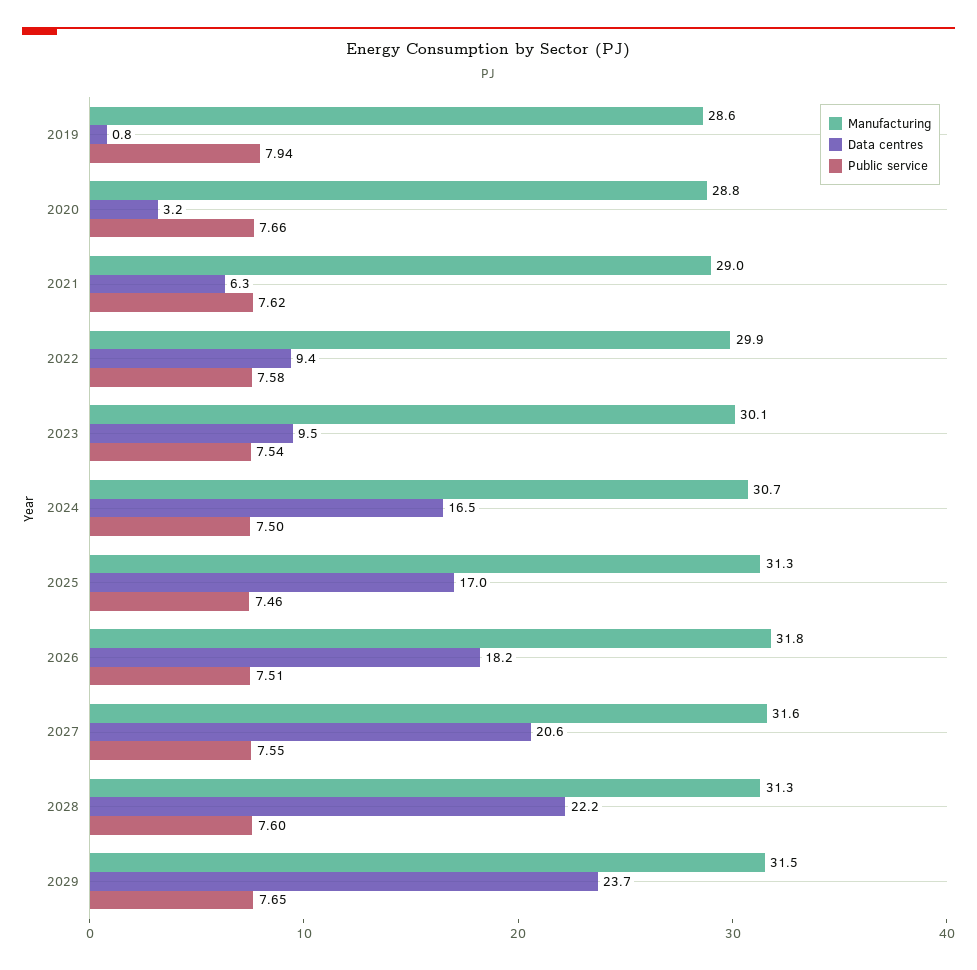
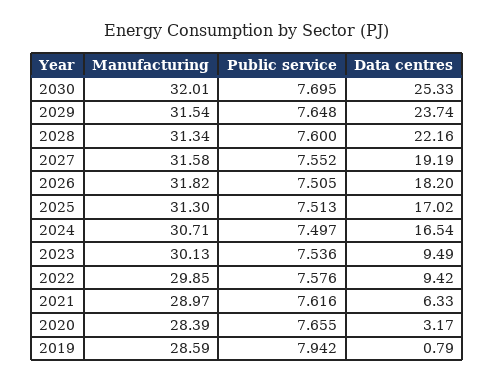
Manufacturing, 2020: 28.8 -> 28.39
Public service, 2025: 7.46 -> 7.513
Data centres, 2027: 20.6 -> 19.19
Manufacturing, 2030: none -> 32.01
Public service, 2030: none -> 7.695
Data centres, 2030: none -> 25.33

